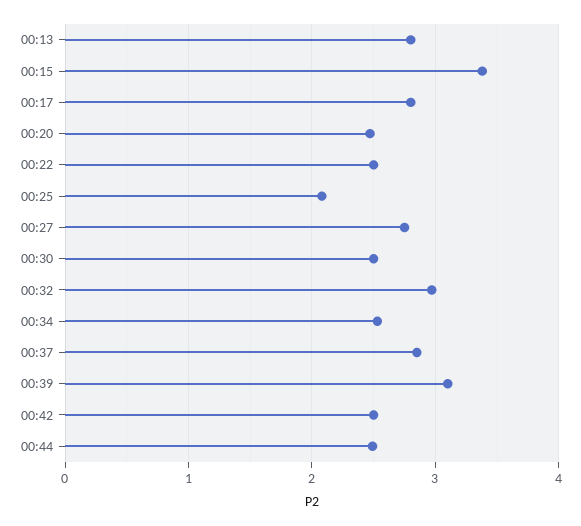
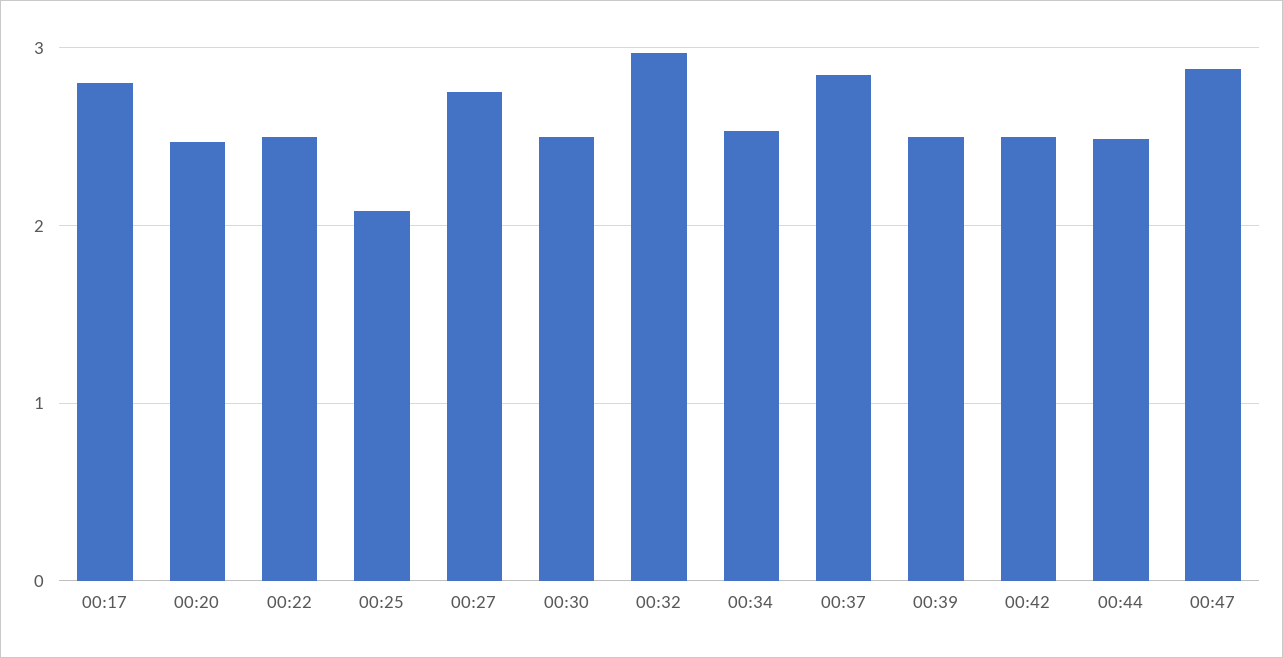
00:13: 2.8 -> none
00:15: 3.4 -> none
00:39: 3.1 -> 2.5
00:47: none -> 2.9

